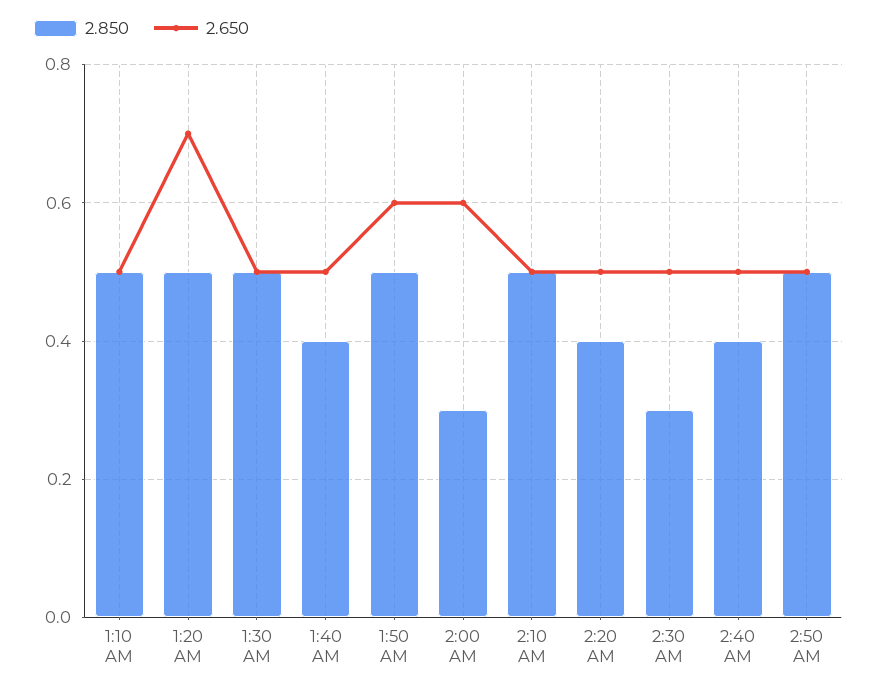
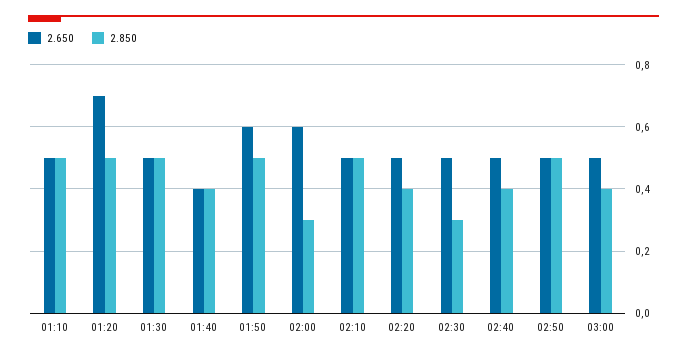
2.650, 1:40 AM: 0.5 -> 0.4
2.650, 03:00: none -> 0.5
2.850, 03:00: none -> 0.4

